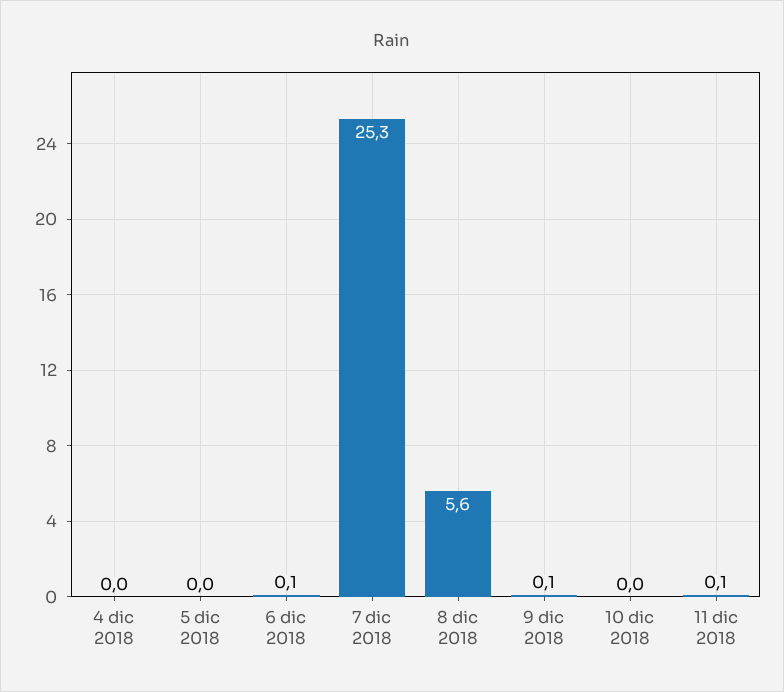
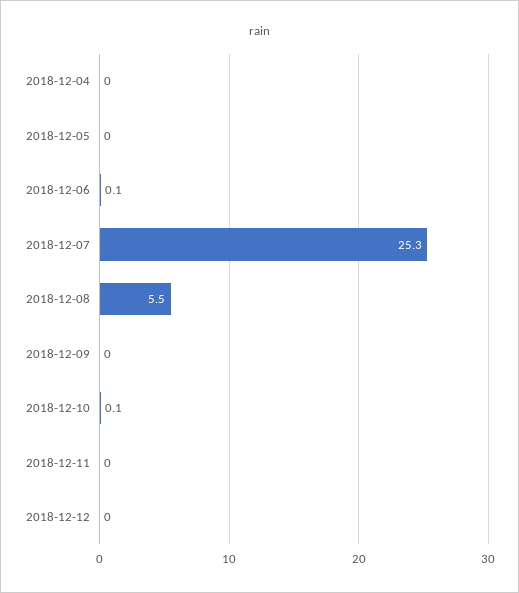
8 dic 2018: 5.6 -> 5.5
9 dic 2018: 0.1 -> 0
10 dic 2018: 0 -> 0.1
11 dic 2018: 0.1 -> 0
2018-12-12: none -> 0

